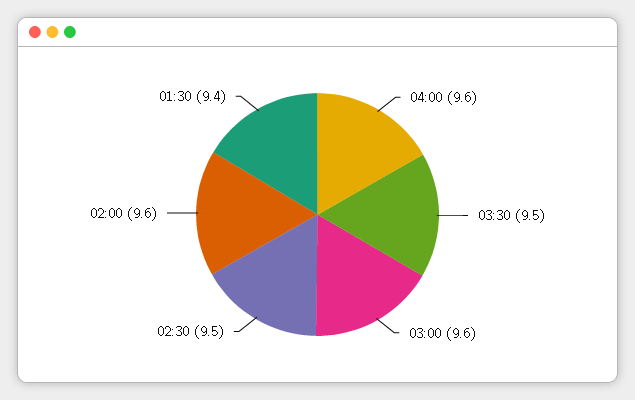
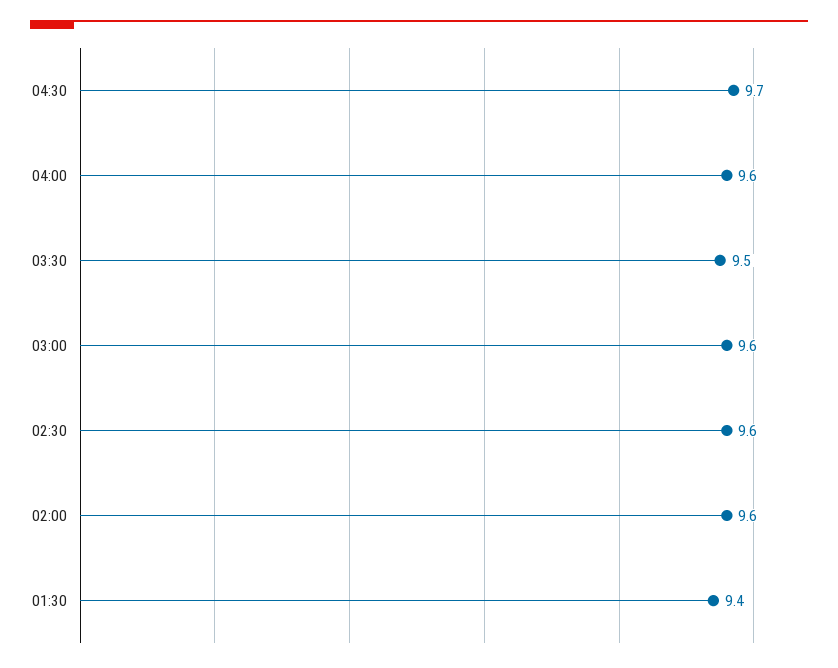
02:30: 9.5 -> 9.6
04:30: none -> 9.7

